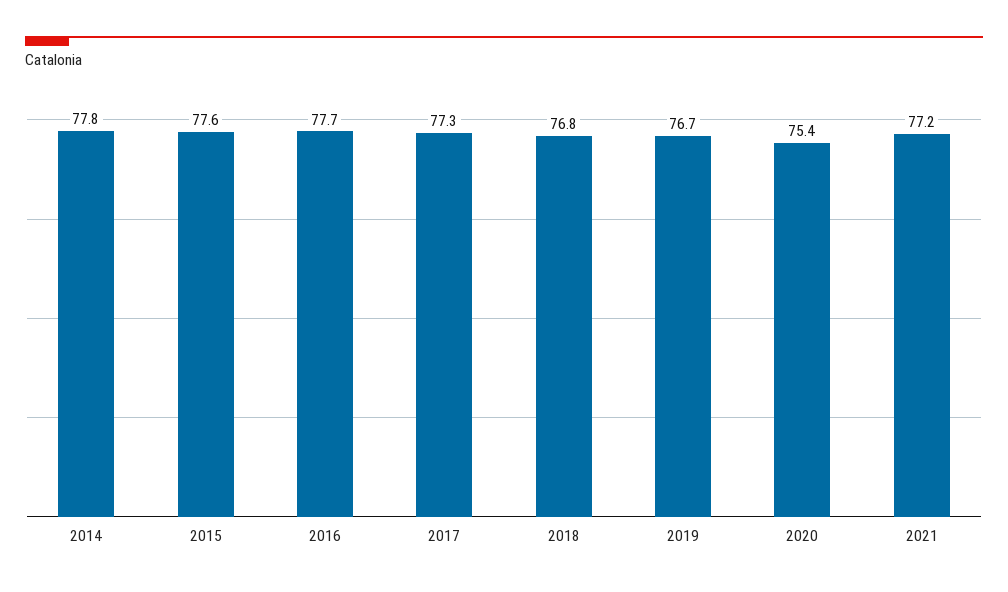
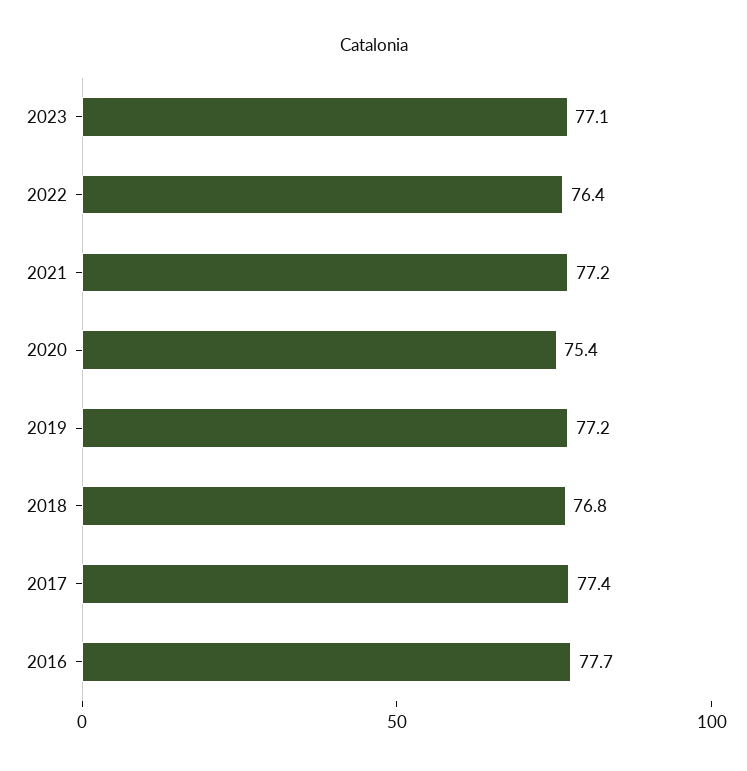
2014: 77.8 -> none
2015: 77.6 -> none
2017: 77.3 -> 77.4
2019: 76.7 -> 77.2
2023: none -> 77.1
2022: none -> 76.4

